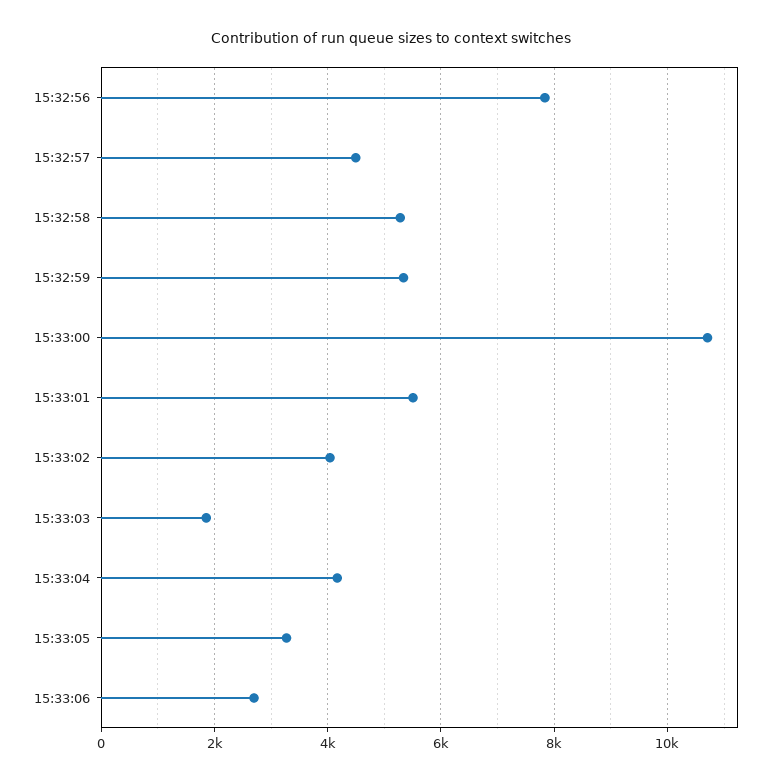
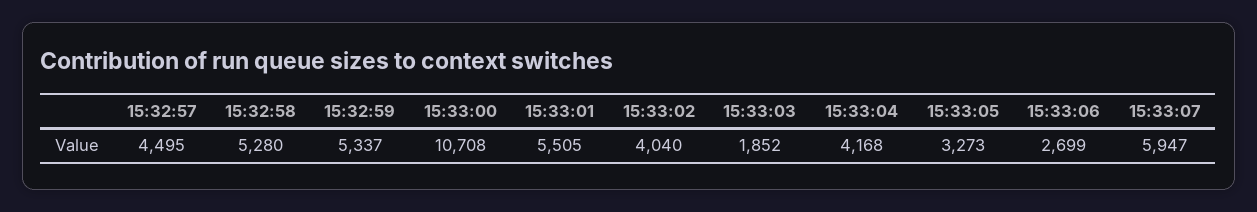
15:32:56: 7800 -> none
15:33:07: none -> 5947

